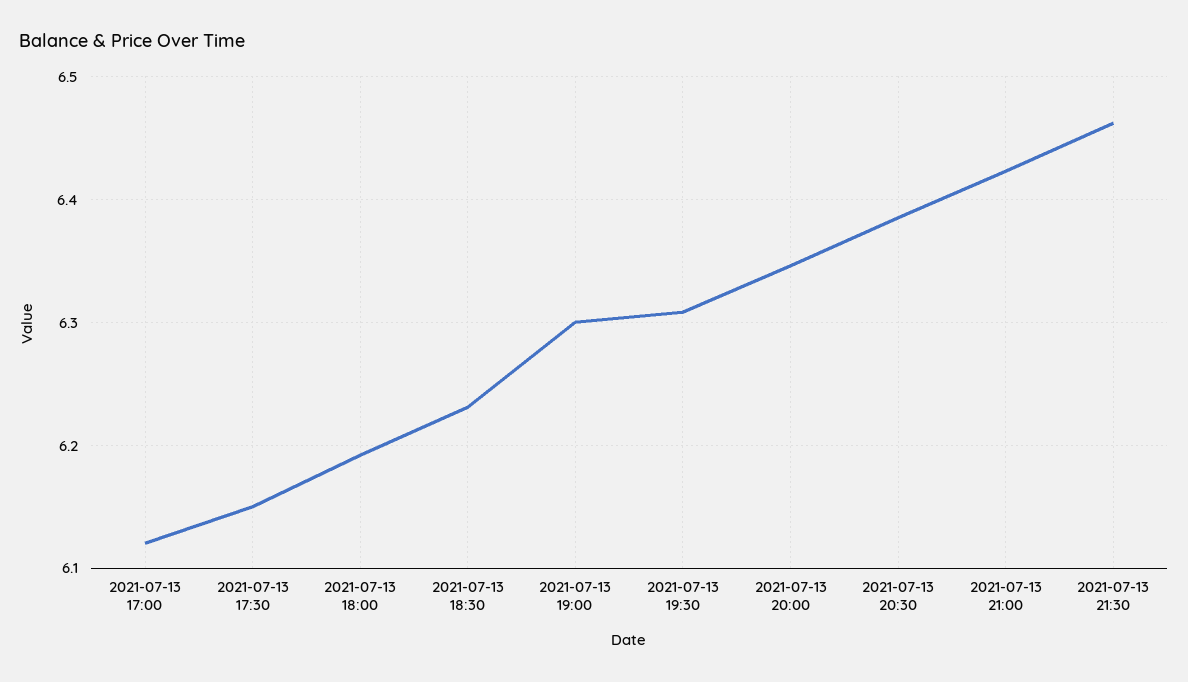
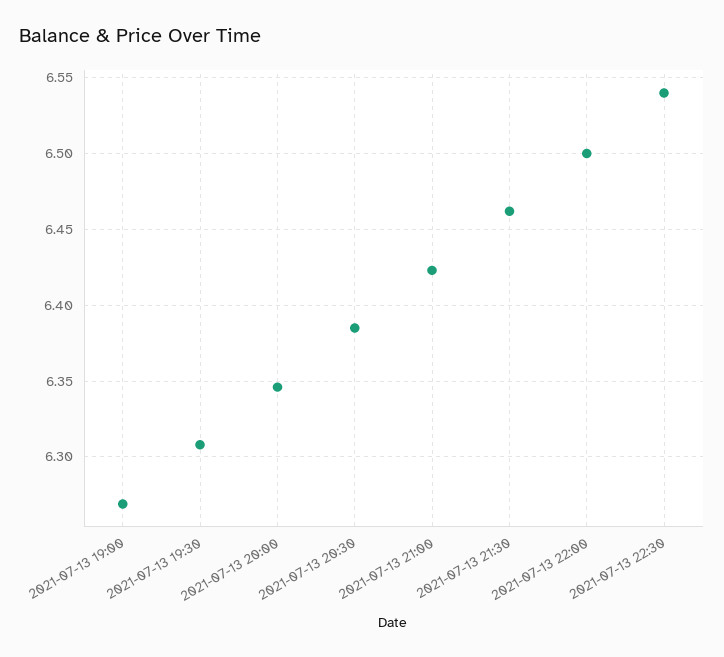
2021-07-13 17:00: 6.12 -> none
2021-07-13 17:30: 6.15 -> none
2021-07-13 18:00: 6.19 -> none
2021-07-13 18:30: 6.23 -> none
2021-07-13 19:00: 6.3 -> 6.27
2021-07-13 22:00: none -> 6.5
2021-07-13 22:30: none -> 6.54

